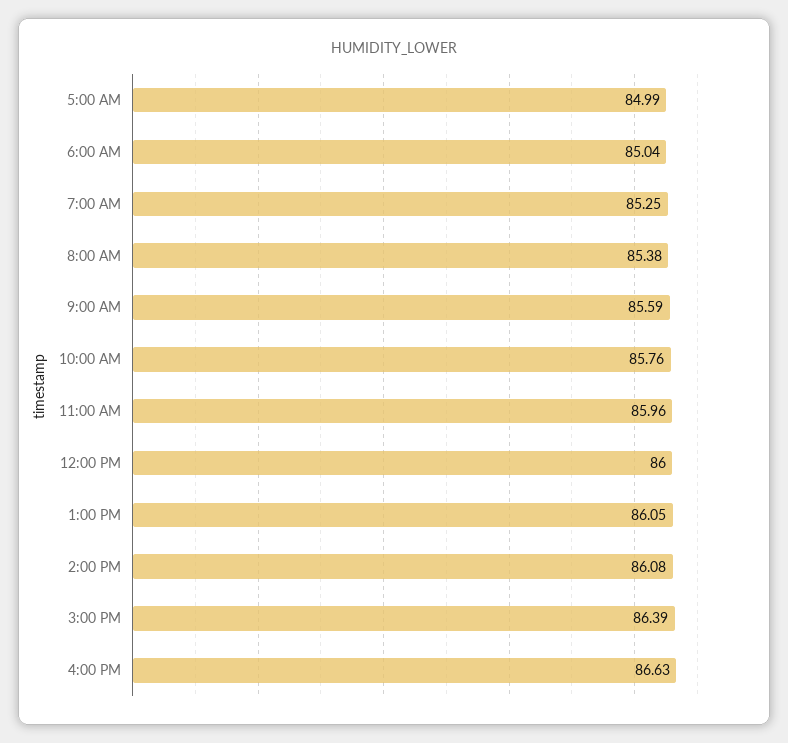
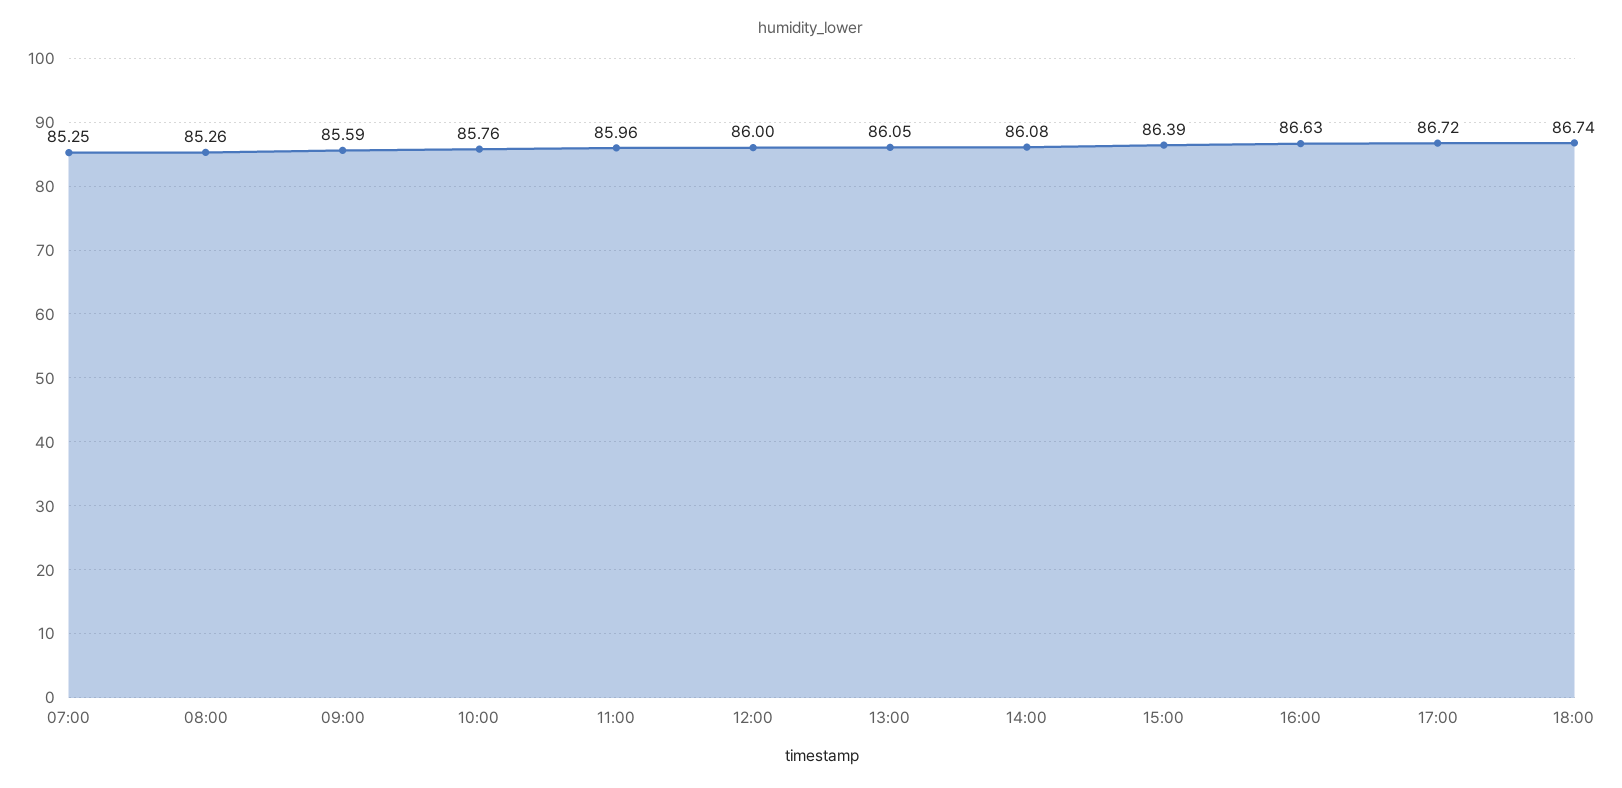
5:00 AM: 84.99 -> none
6:00 AM: 85.04 -> none
8:00 AM: 85.38 -> 85.26
17:00: none -> 86.72
18:00: none -> 86.74

